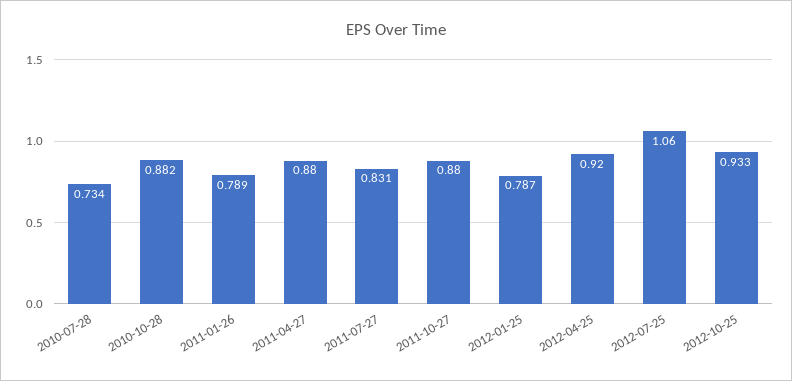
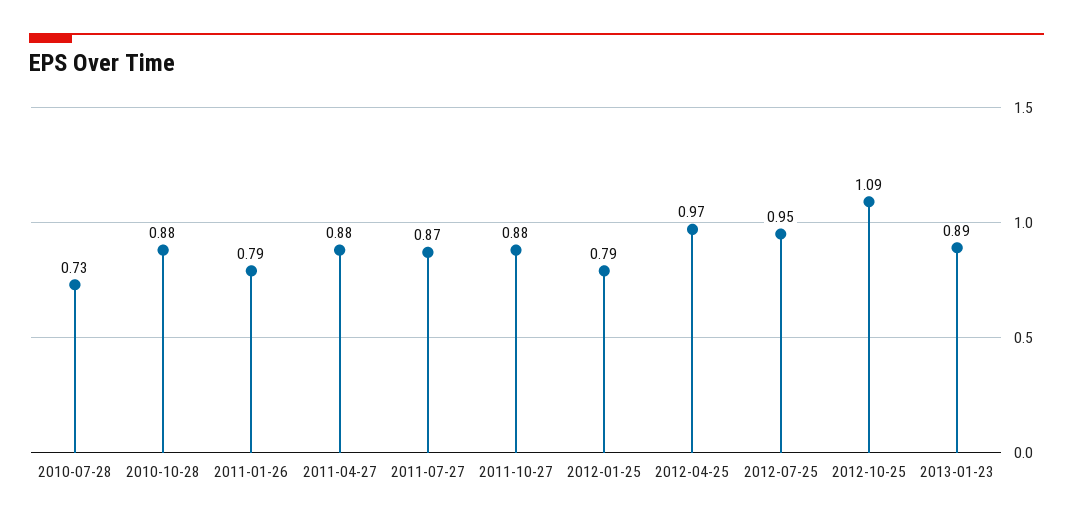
2011-07-27: 0.831 -> 0.87
2012-04-25: 0.92 -> 0.97
2012-07-25: 1.06 -> 0.95
2012-10-25: 0.933 -> 1.09
2013-01-23: none -> 0.89

